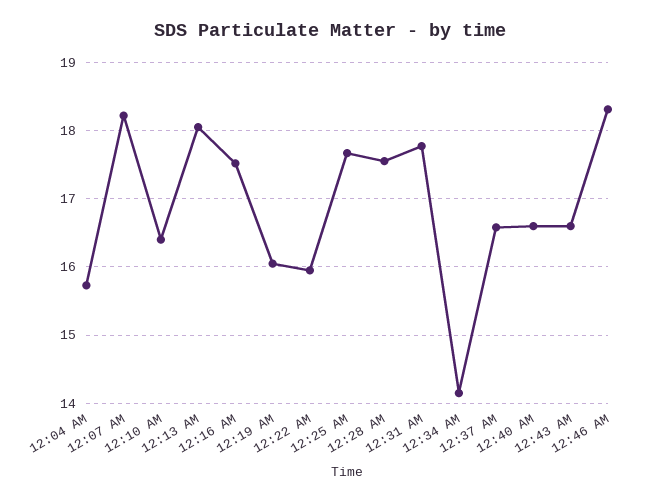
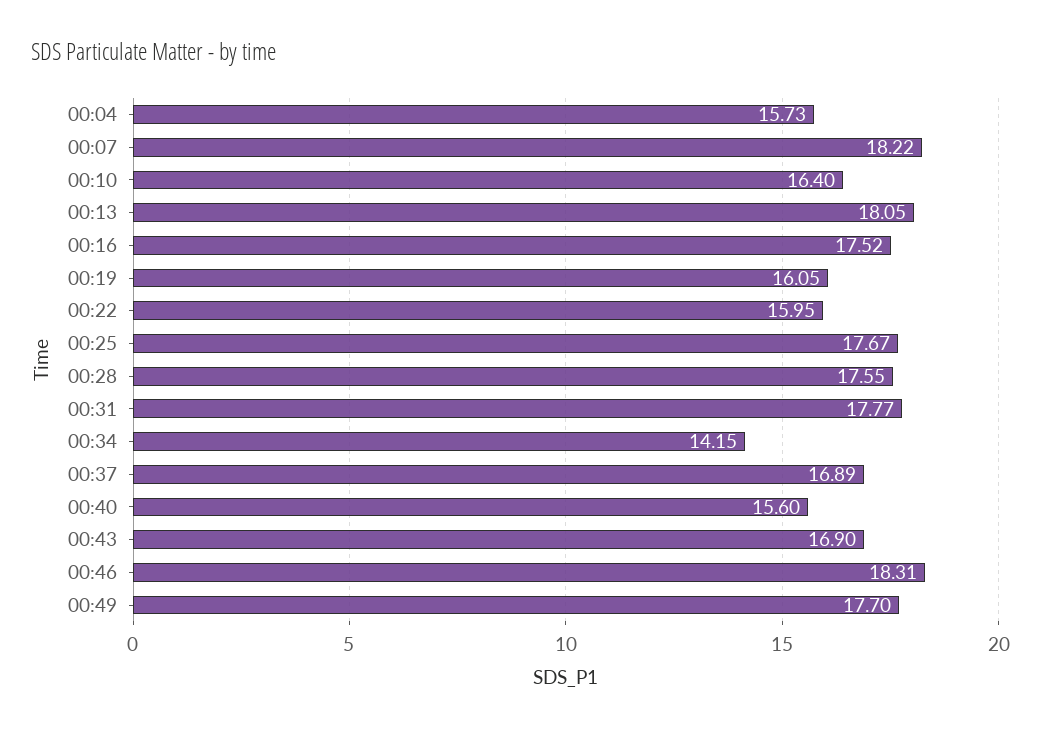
12:37 AM: 16.6 -> 16.89
12:40 AM: 16.6 -> 15.6
12:43 AM: 16.6 -> 16.9
00:49: none -> 17.7

